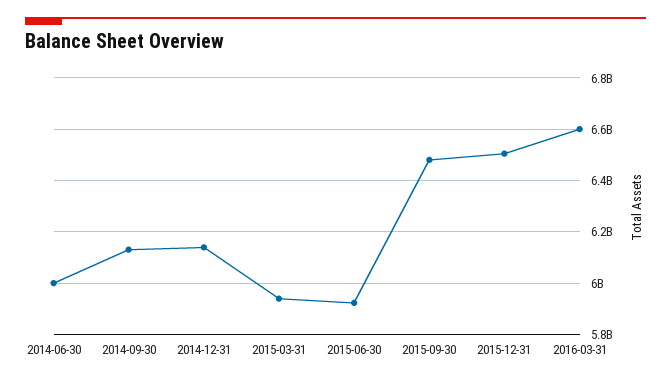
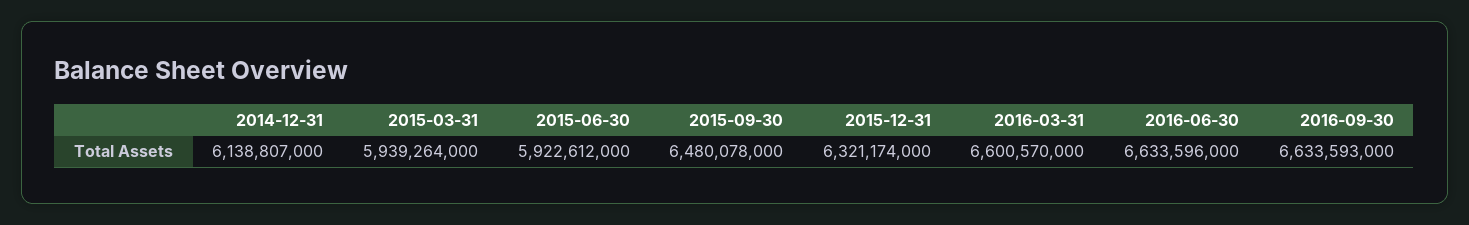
2014-06-30: 6000000000 -> none
2014-09-30: 6125000000 -> none
2015-12-31: 6500000000 -> 6321174000
2016-06-30: none -> 6633596000
2016-09-30: none -> 6633593000

